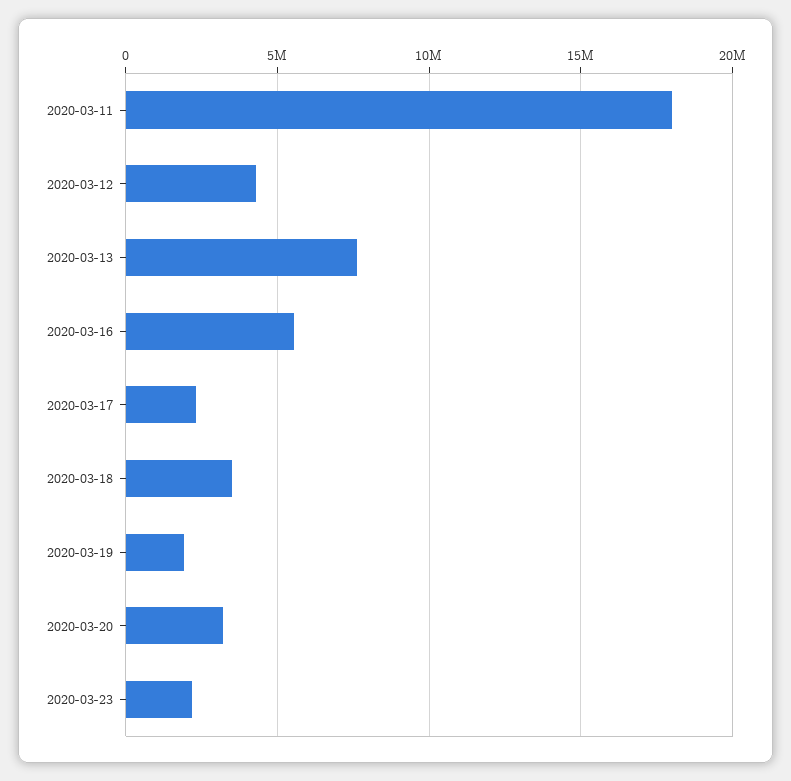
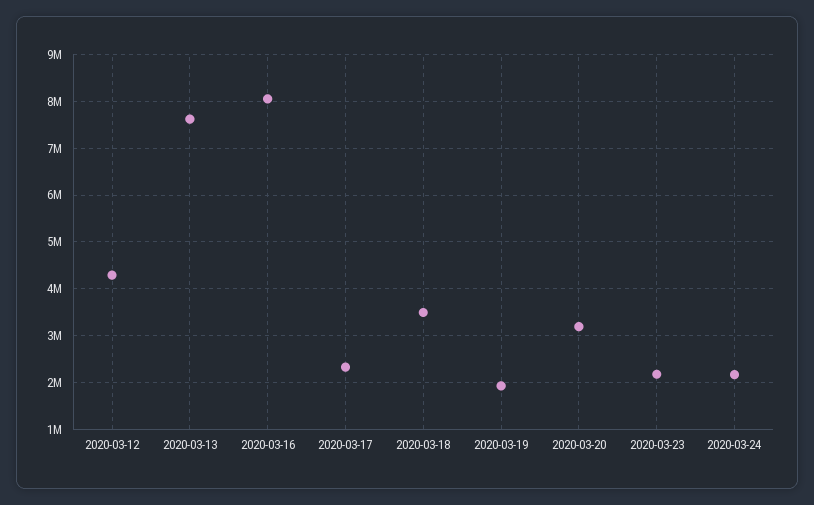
2020-03-11: 18000000 -> none
2020-03-16: 5500000 -> 8000000
2020-03-24: none -> 2200000

